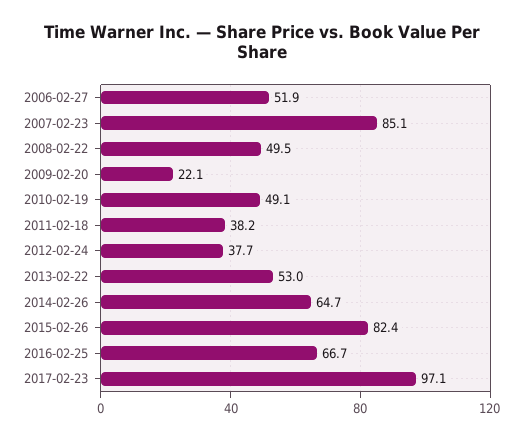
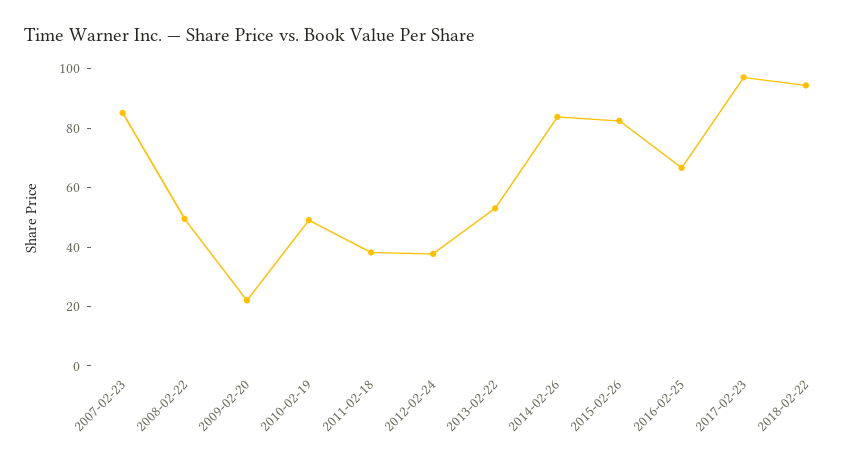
2006-02-27: 51.9 -> none
2014-02-26: 64.7 -> 85
2018-02-22: none -> 95

